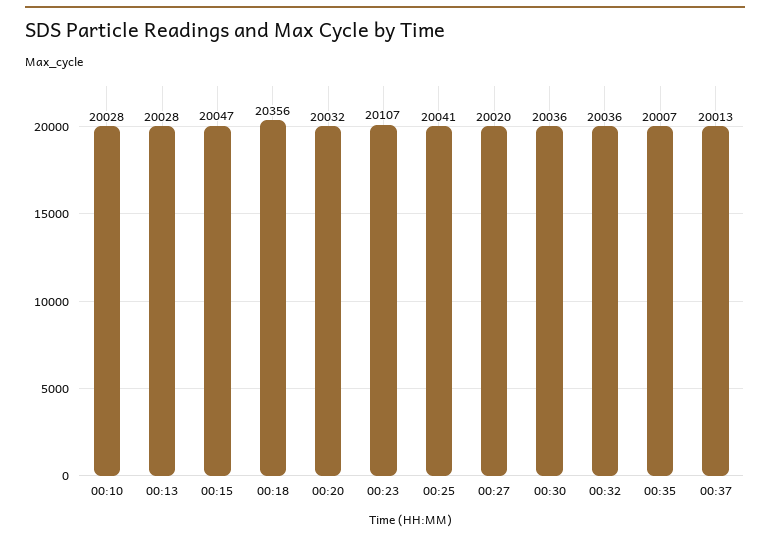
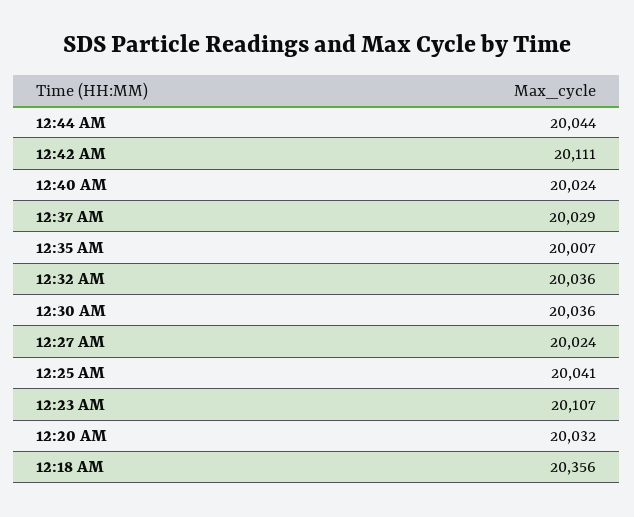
00:10: 20028 -> none
00:13: 20028 -> none
00:15: 20047 -> none
00:27: 20020 -> 20024
00:37: 20013 -> 20029
12:44 AM: none -> 20044
12:42 AM: none -> 20111
12:40 AM: none -> 20024

